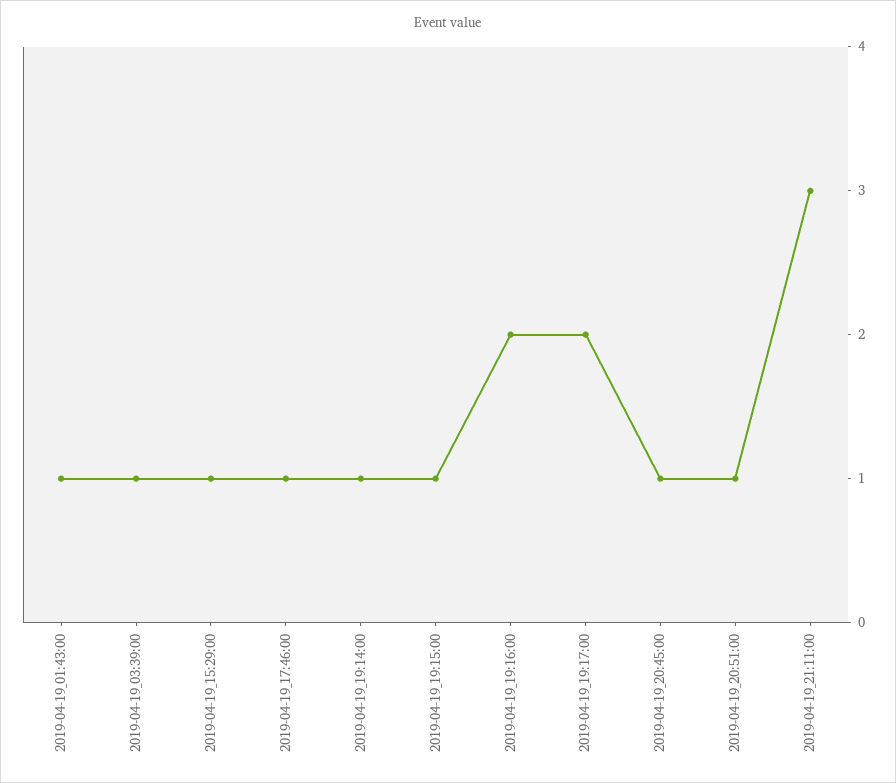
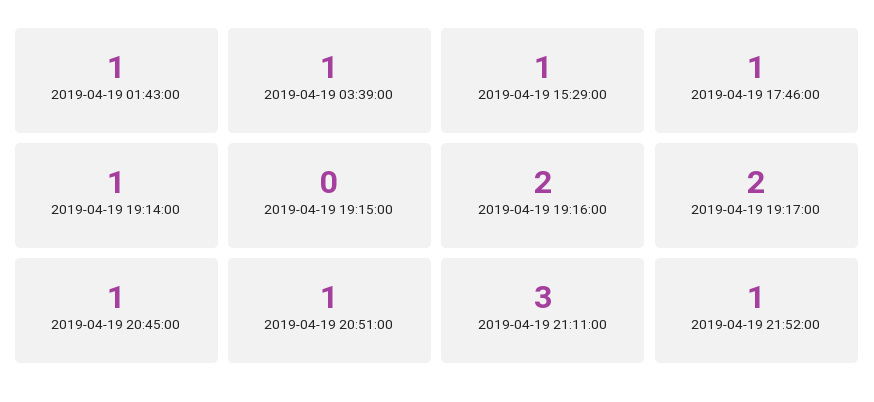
2019-04-19_19:15:00: 1 -> 0
2019-04-19 21:52:00: none -> 1

